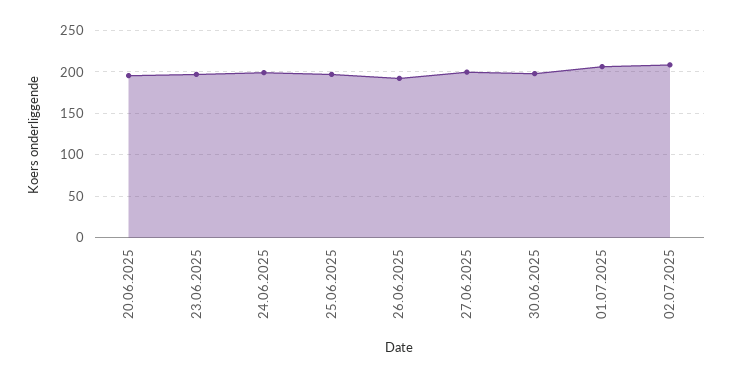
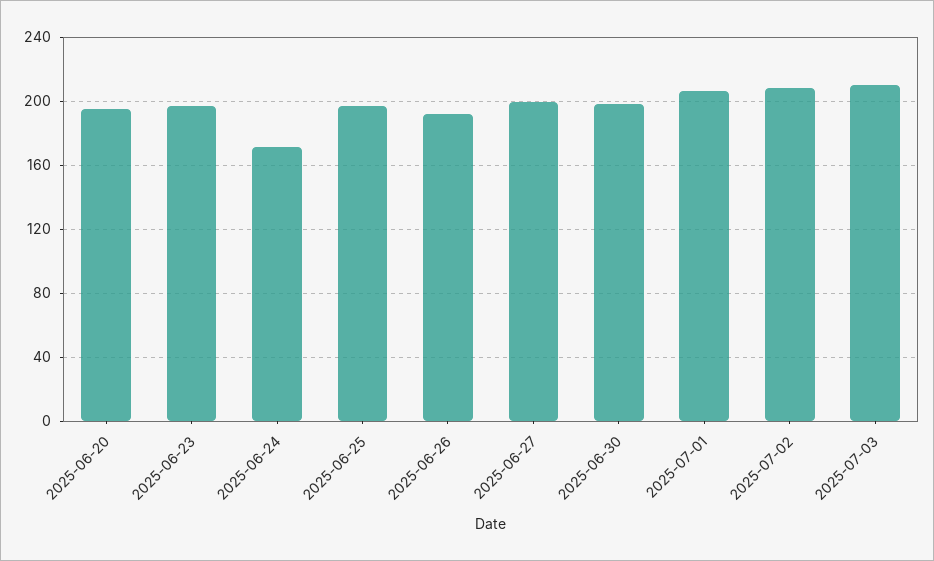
24.06.2025: 200 -> 170
2025-07-03: none -> 210

